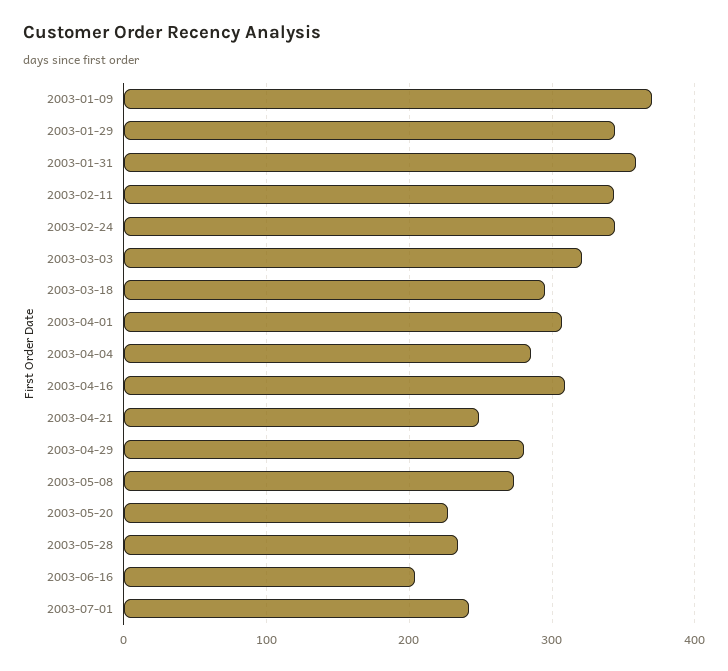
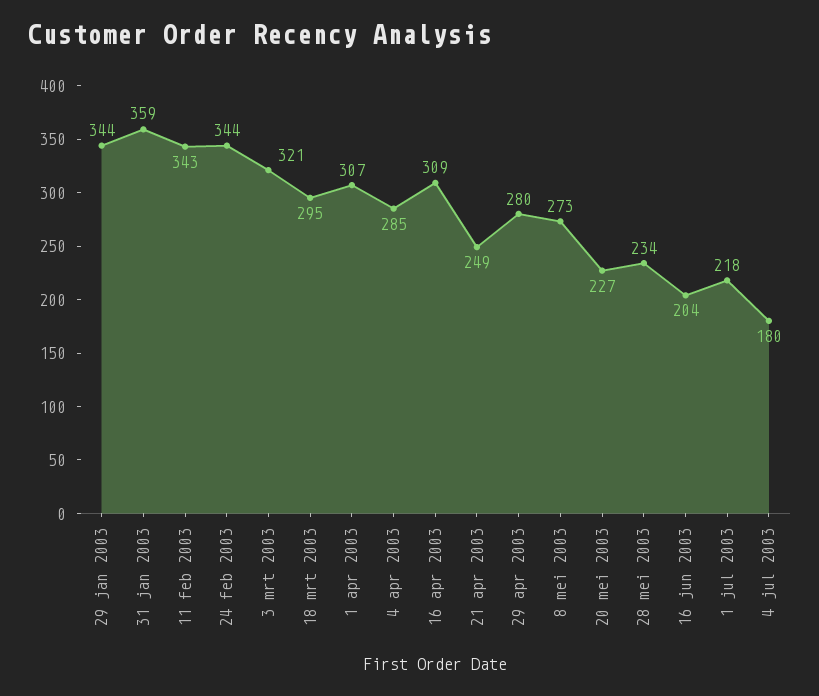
2003-01-09: 370 -> none
2003-07-01: 240 -> 218
4 jul 2003: none -> 180

